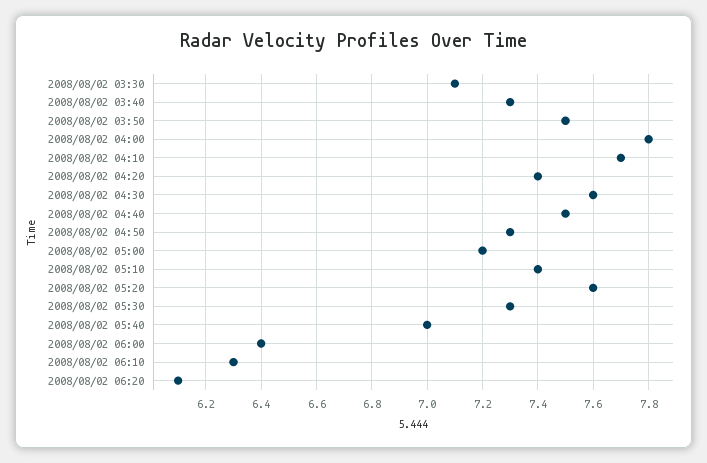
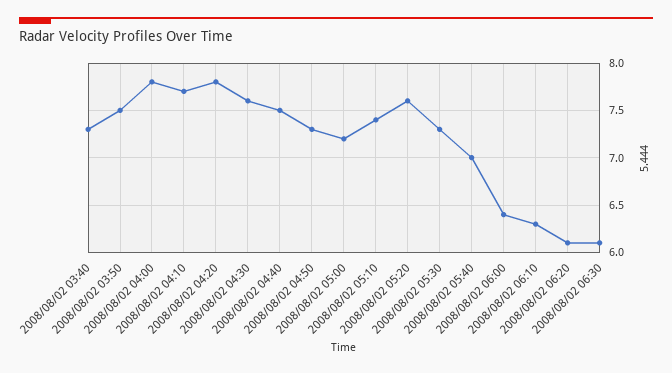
2008/08/02 03:30: 7.1 -> none
2008/08/02 04:20: 7.4 -> 7.8
2008/08/02 06:30: none -> 6.1

